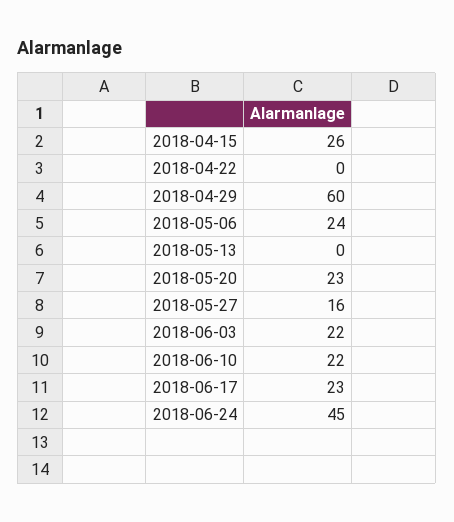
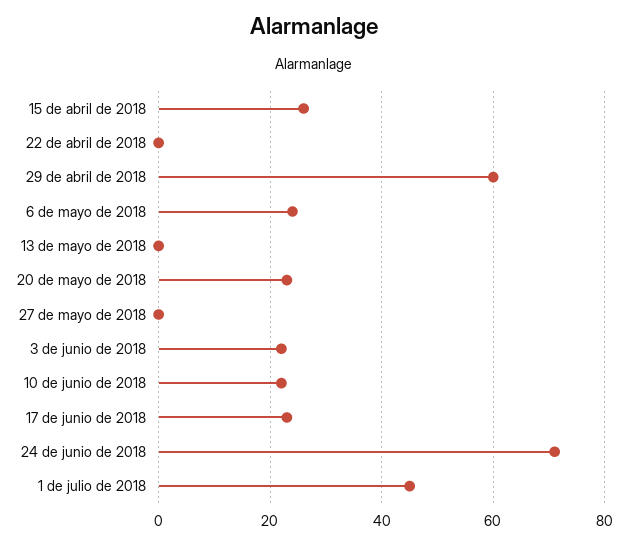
2018-05-27: 16 -> 0
2018-06-24: 45 -> 70
1 de julio de 2018: none -> 45

